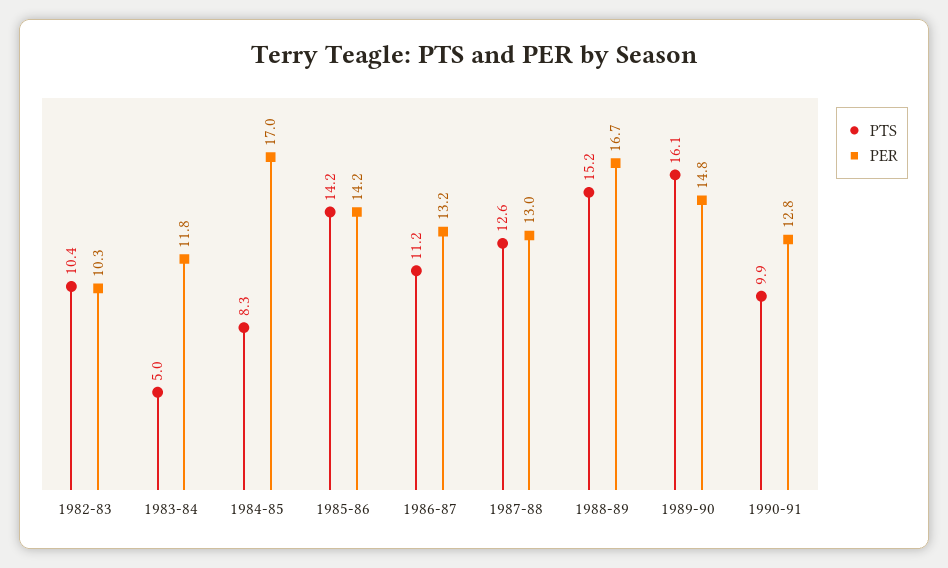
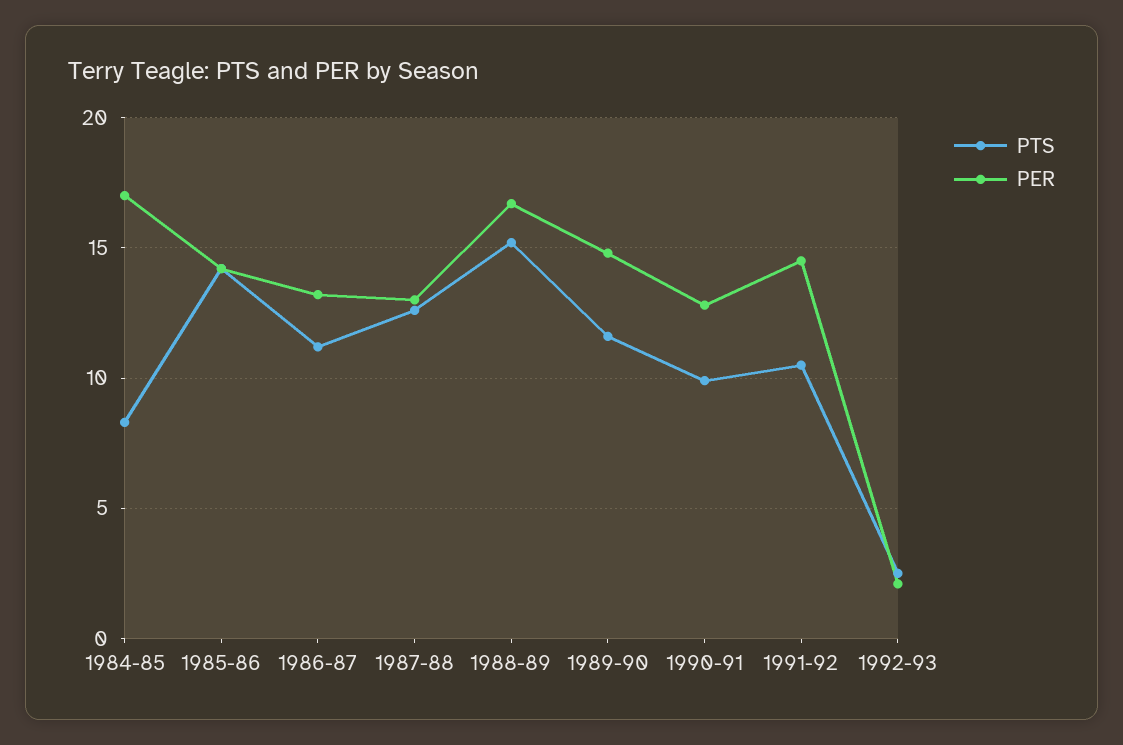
PTS, 1982-83: 10.4 -> none
PER, 1982-83: 10.3 -> none
PTS, 1983-84: 5 -> none
PER, 1983-84: 11.8 -> none
PTS, 1989-90: 16.1 -> 11.5
PTS, 1991-92: none -> 10.5
PER, 1991-92: none -> 14.5
PTS, 1992-93: none -> 2.5
PER, 1992-93: none -> 2

